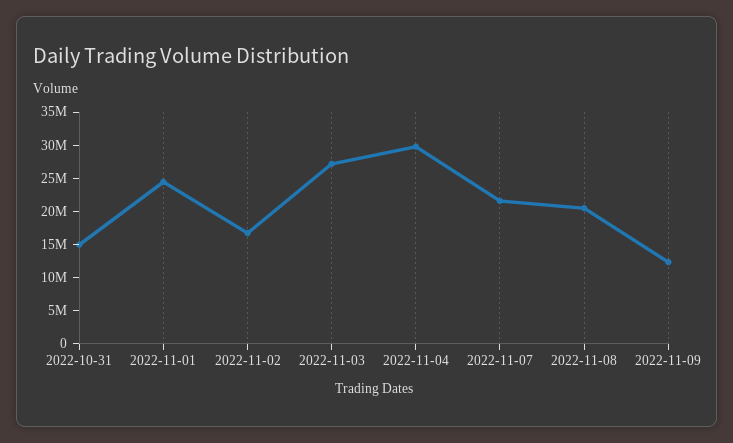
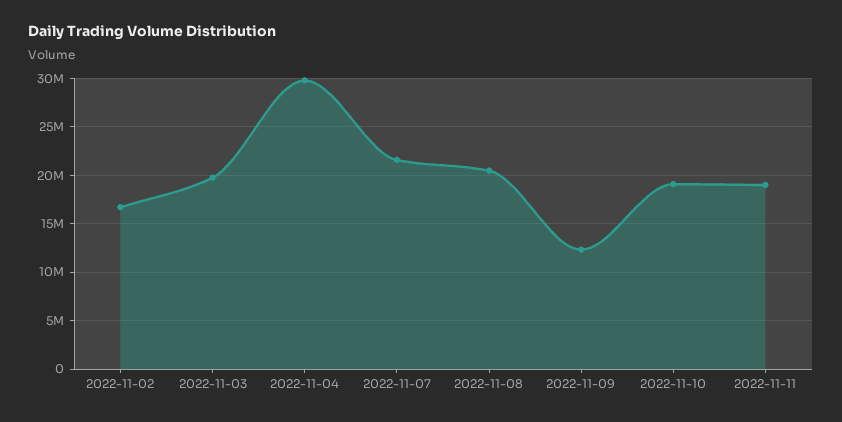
2022-10-31: 15000000 -> none
2022-11-01: 25000000 -> none
2022-11-03: 27500000 -> 20000000
2022-11-10: none -> 19000000
2022-11-11: none -> 19000000

